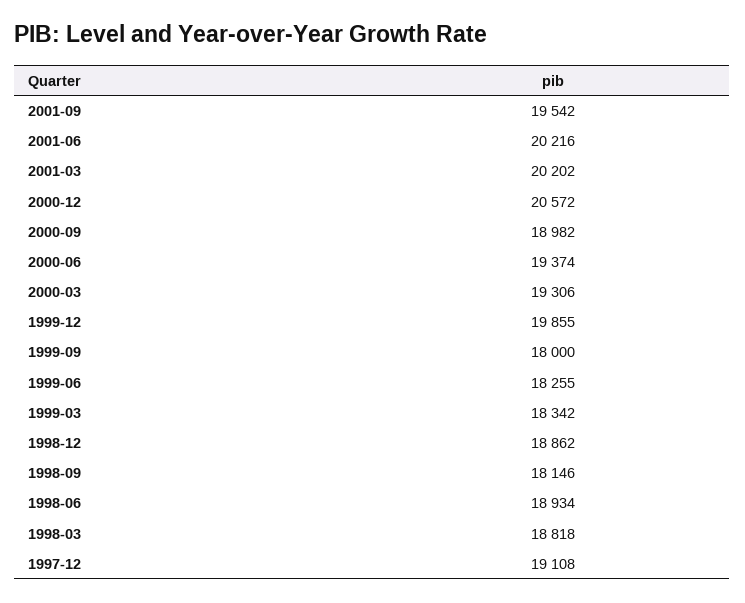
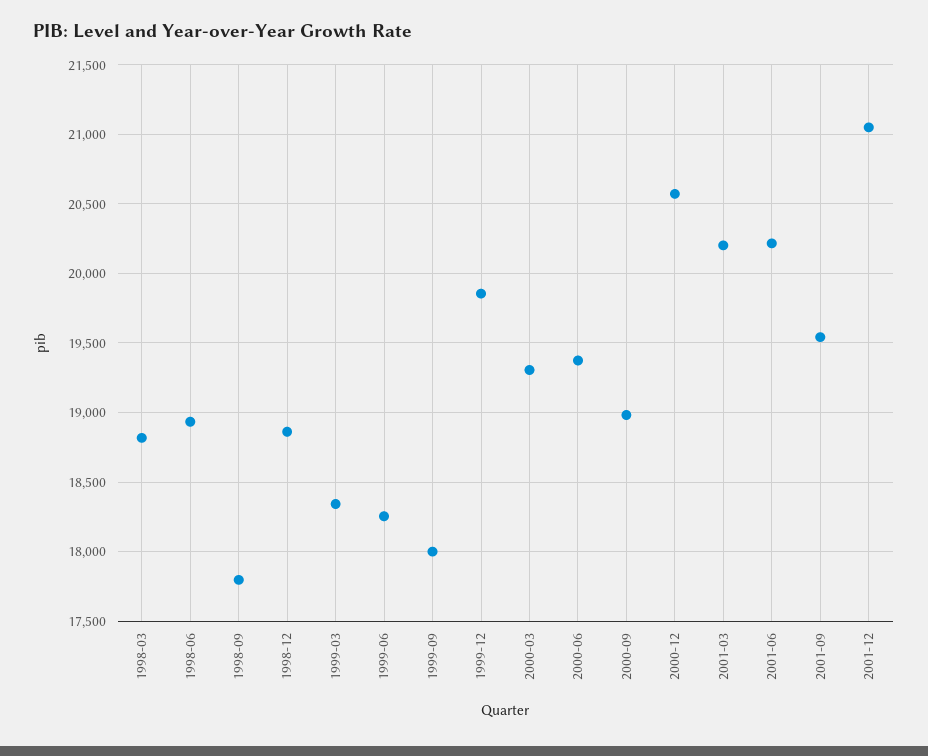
1998-09: 18146 -> 17800
1997-12: 19108 -> none
2001-12: none -> 21050

